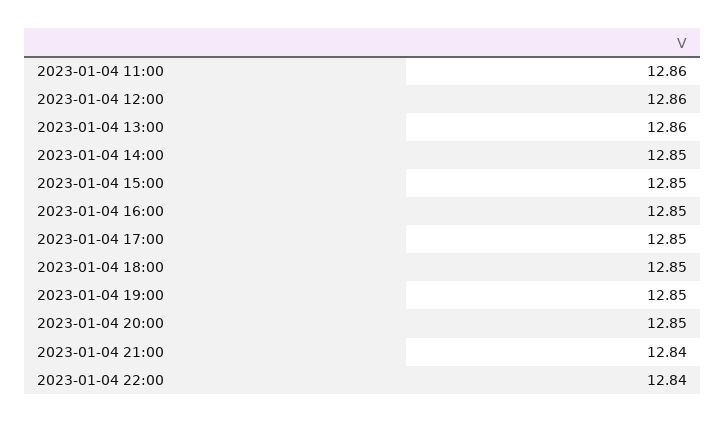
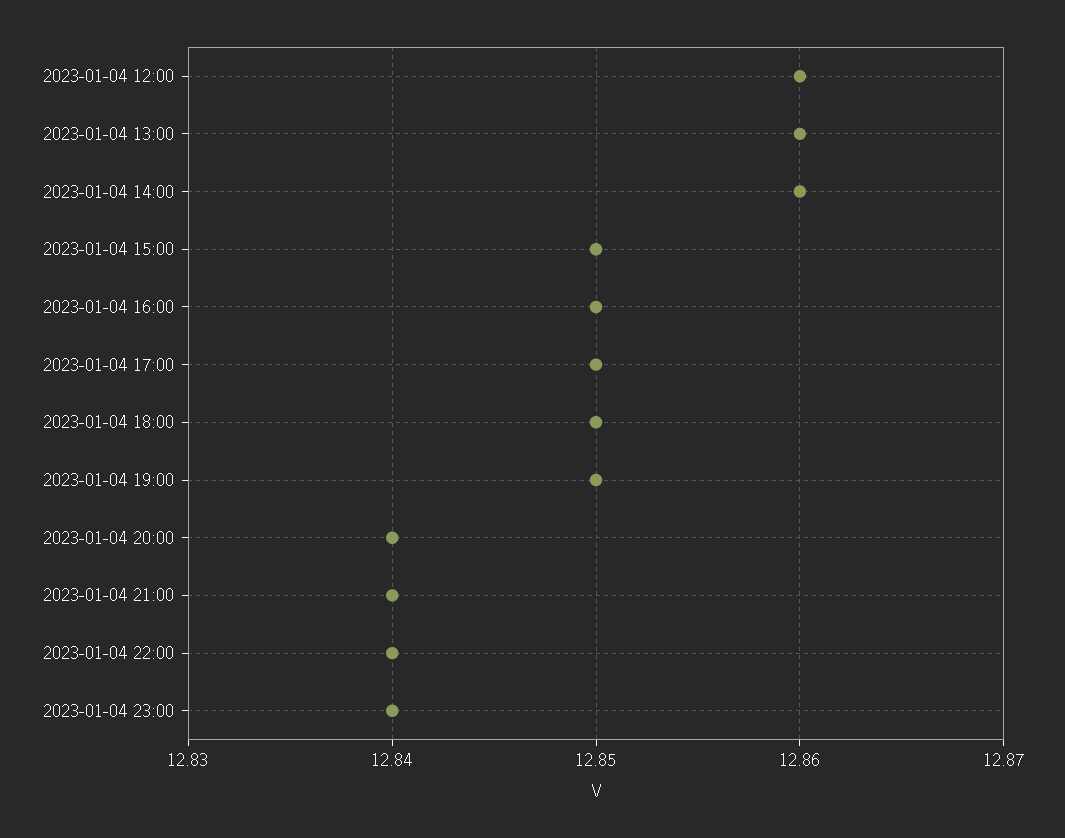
2023-01-04 11:00: 12.86 -> none
2023-01-04 14:00: 12.85 -> 12.86
2023-01-04 20:00: 12.85 -> 12.84
2023-01-04 23:00: none -> 12.84

